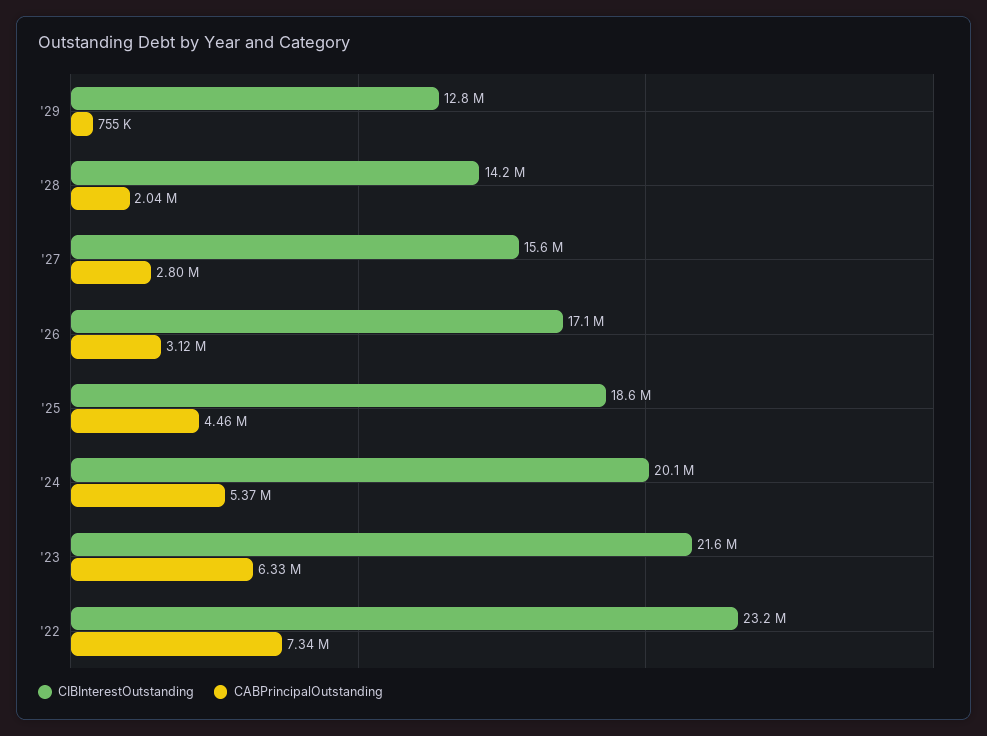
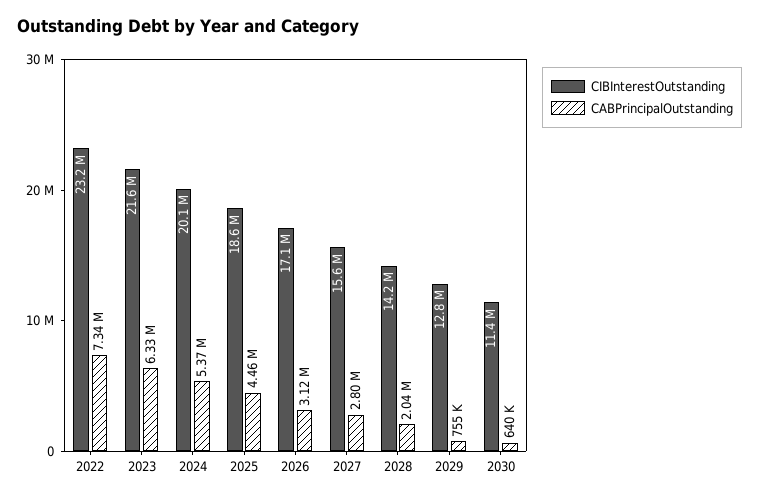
CIBInterestOutstanding, 2030: none -> 11400000
CABPrincipalOutstanding, 2030: none -> 640000

